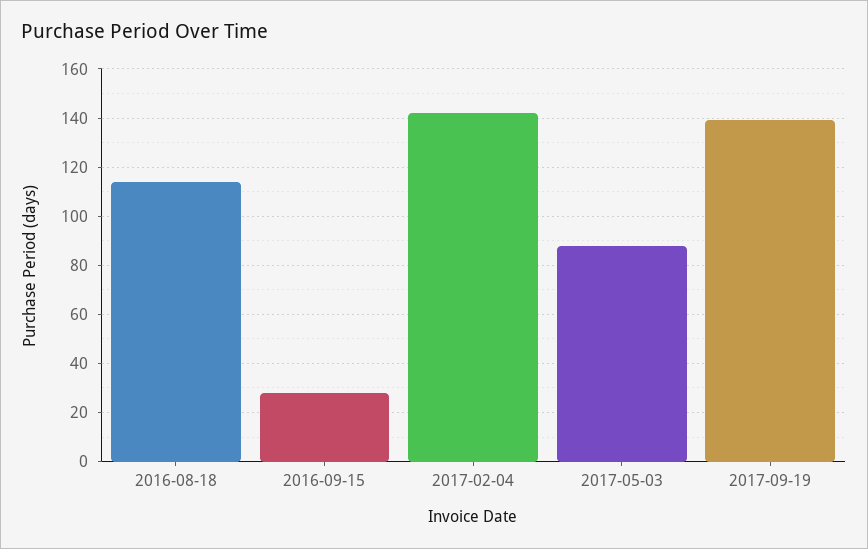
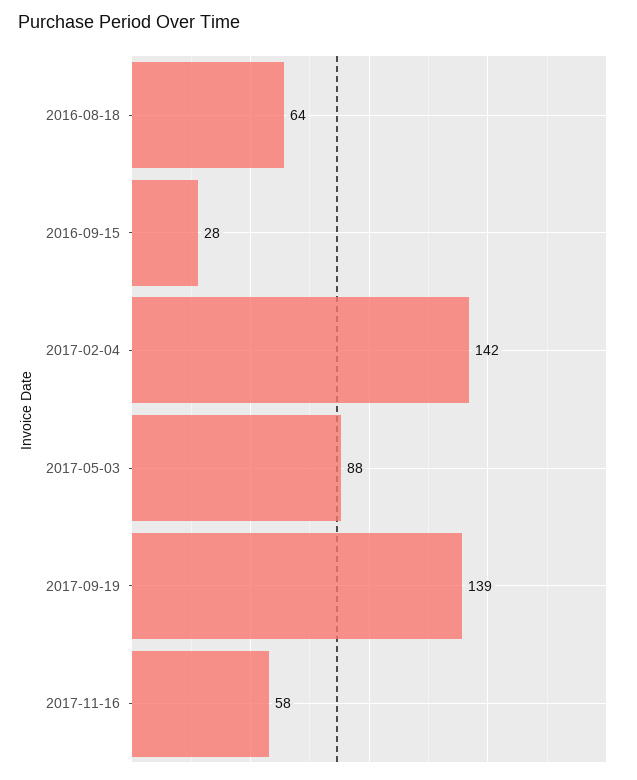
2016-08-18: 115 -> 64
2017-11-16: none -> 58

